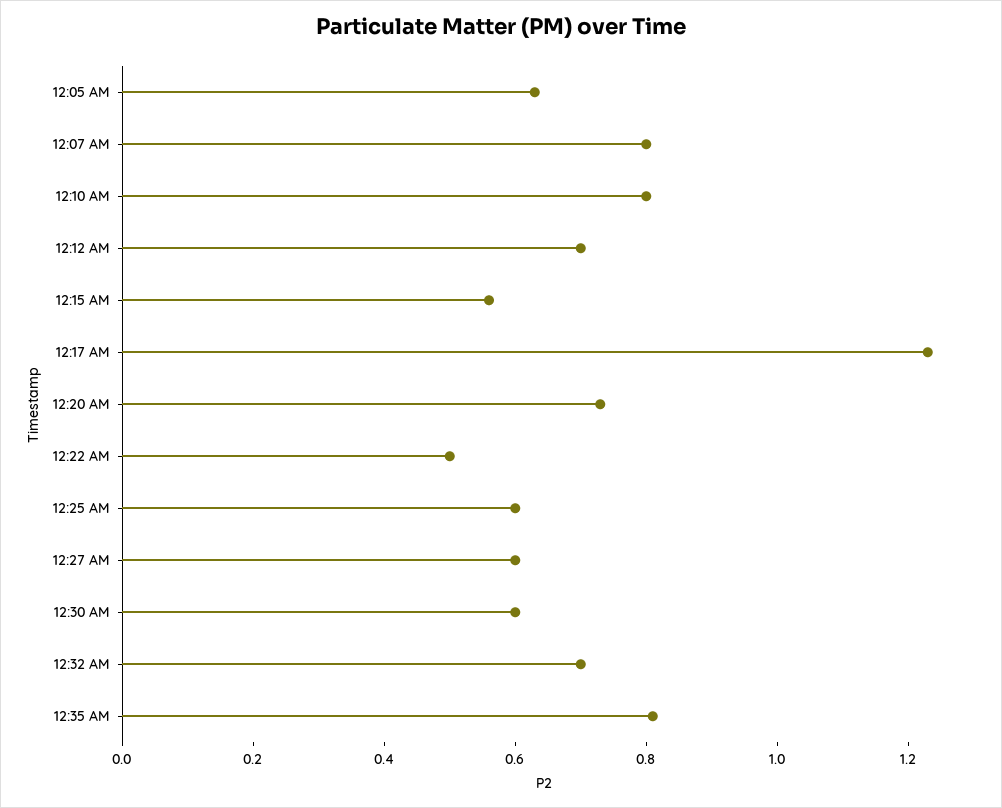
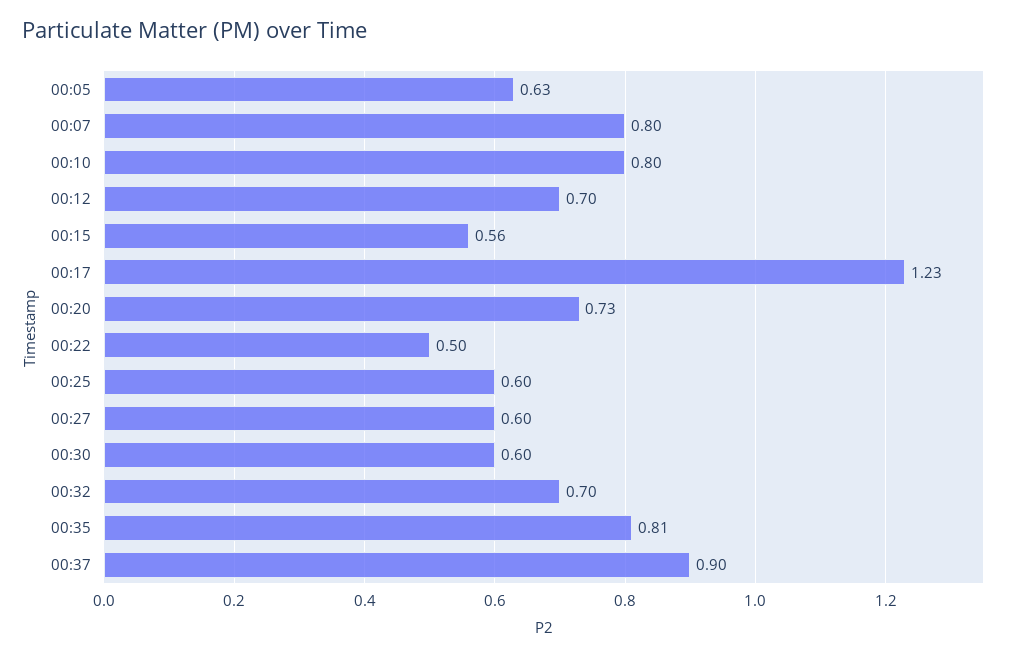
00:37: none -> 0.9

